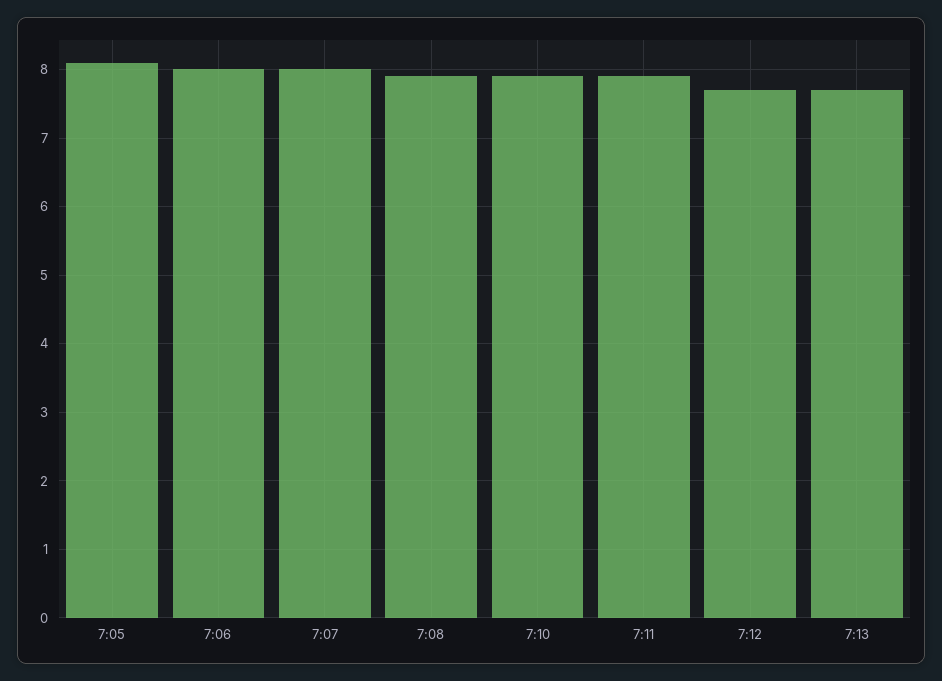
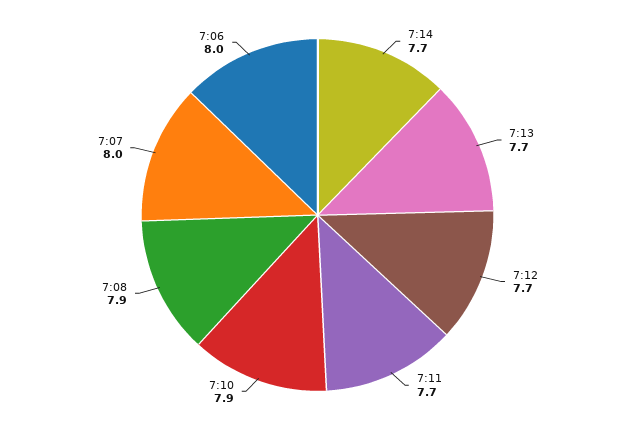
7:05: 8.1 -> none
7:11: 7.9 -> 7.7
7:14: none -> 7.7

